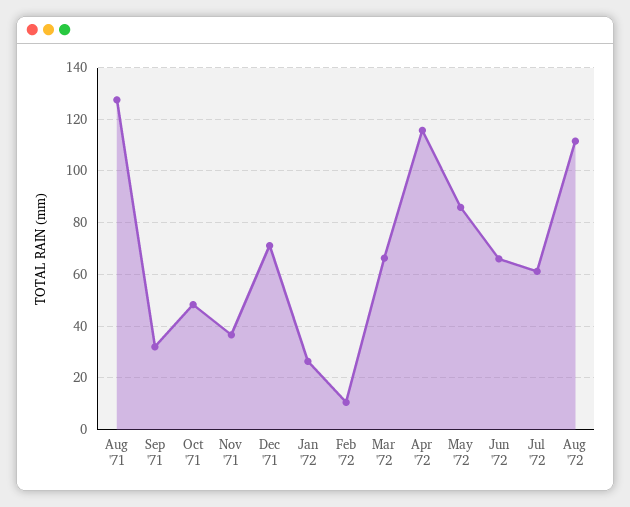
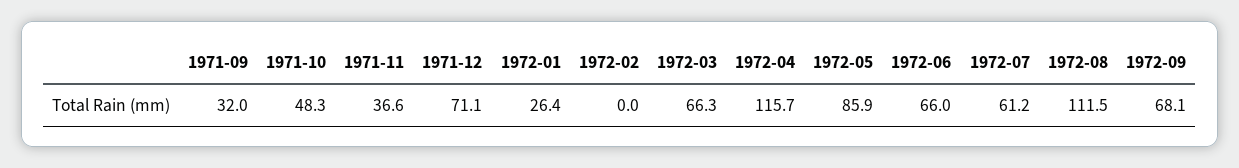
Aug '71: 127.5 -> none
Feb '72: 10 -> 0
1972-09: none -> 68.1

